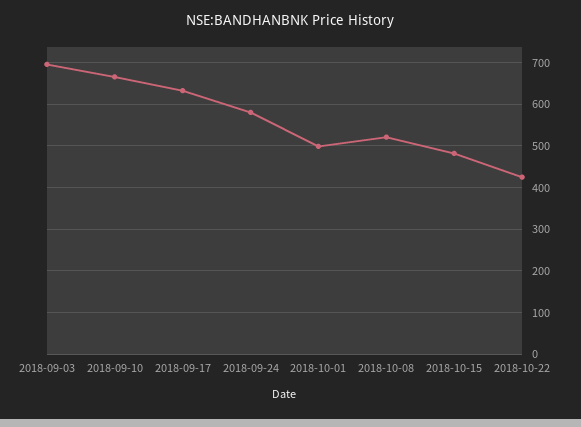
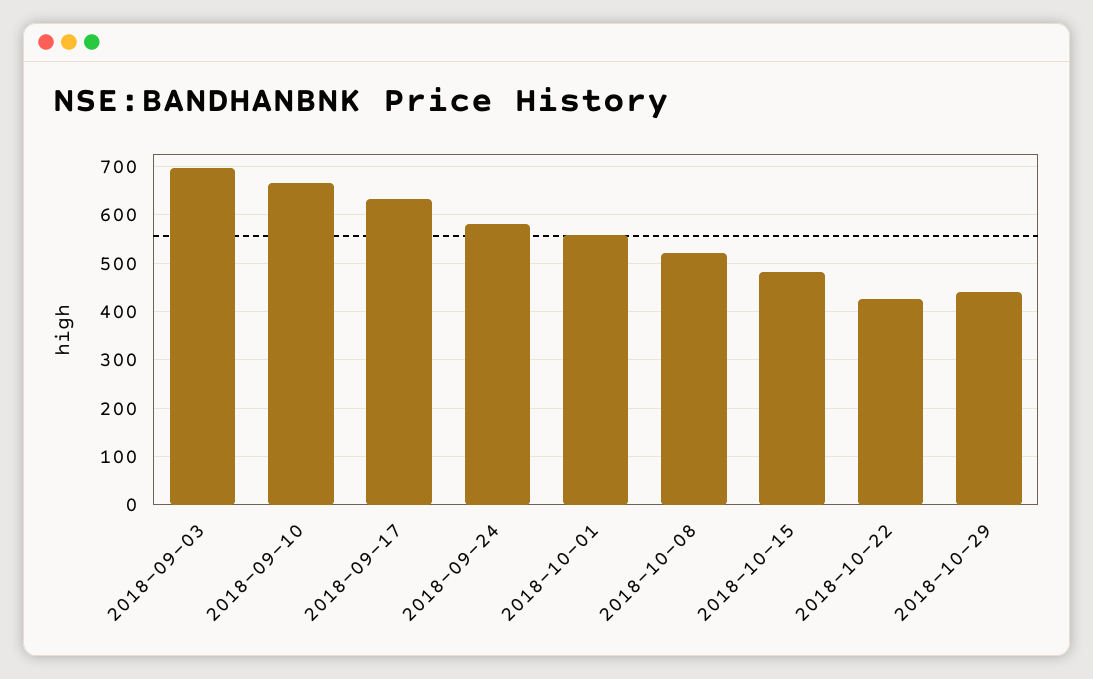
2018-10-01: 500 -> 560
2018-10-29: none -> 440

